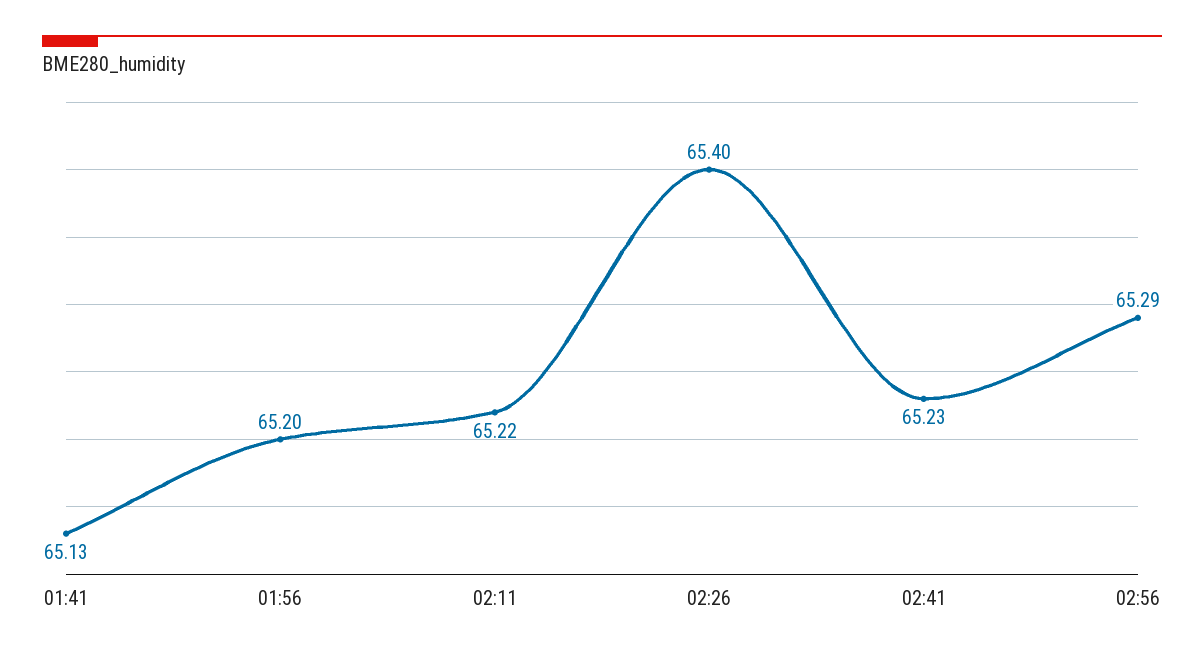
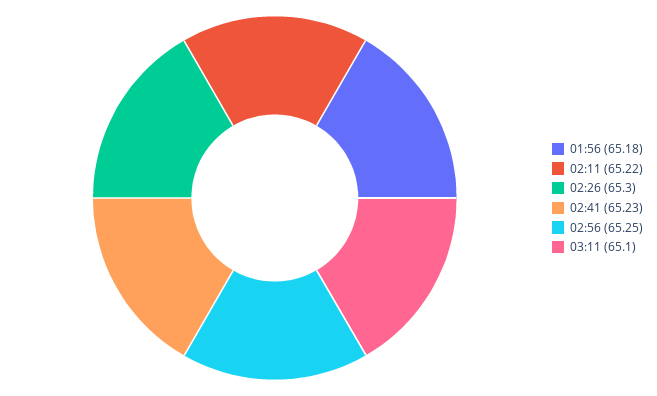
01:41: 65.13 -> none
01:56: 65.2 -> 65.18
02:26: 65.4 -> 65.3
02:56: 65.29 -> 65.25
03:11: none -> 65.1

